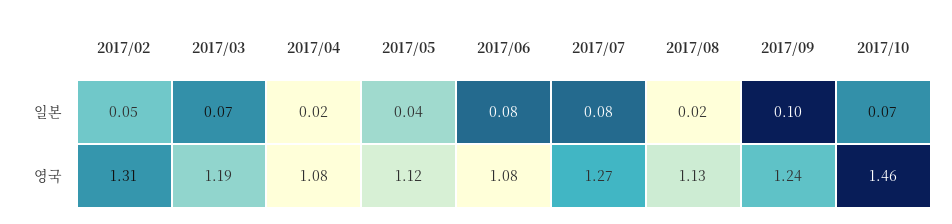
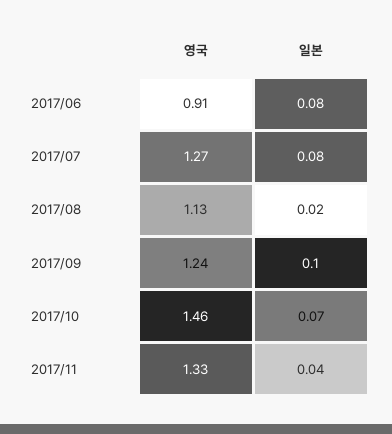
2017/02, 일본: 0.05 -> none
2017/03, 일본: 0.07 -> none
2017/04, 일본: 0.02 -> none
2017/05, 일본: 0.04 -> none
2017/02, 영국: 1.31 -> none
2017/03, 영국: 1.19 -> none
2017/04, 영국: 1.08 -> none
2017/05, 영국: 1.12 -> none
2017/06, 영국: 1.08 -> 0.91
2017/11, 영국: none -> 1.33
2017/11, 일본: none -> 0.04

